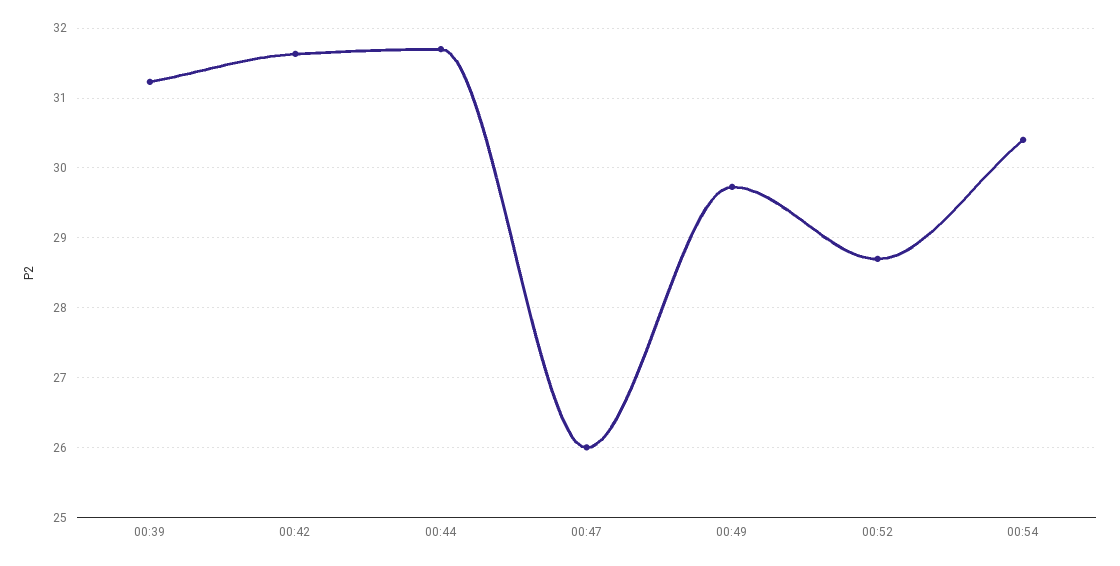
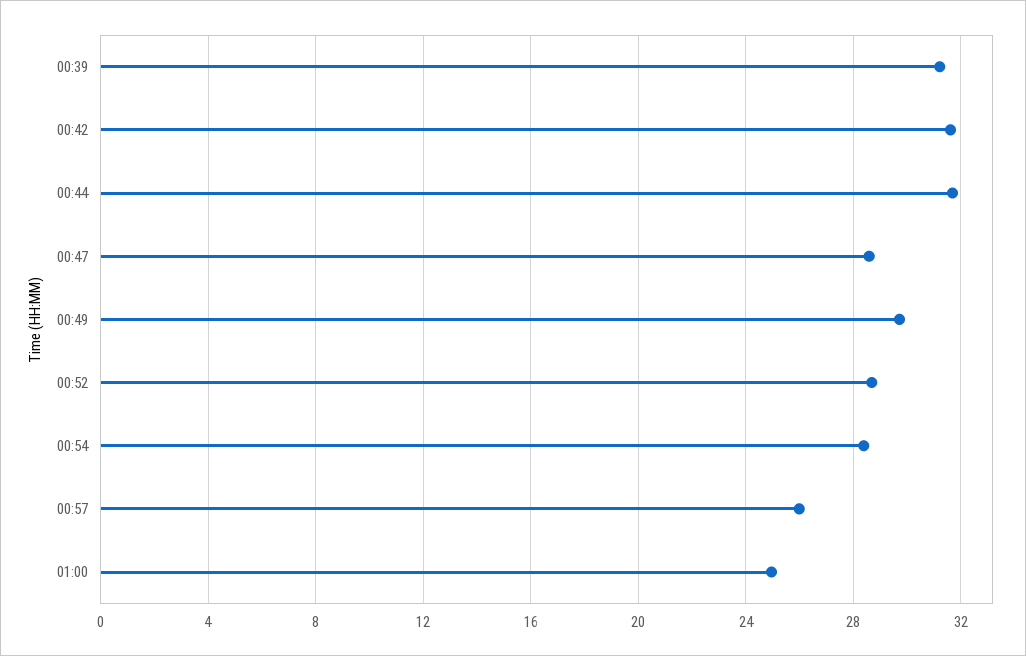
00:47: 26 -> 28.5
00:54: 30.4 -> 28.5
00:57: none -> 26
01:00: none -> 25

